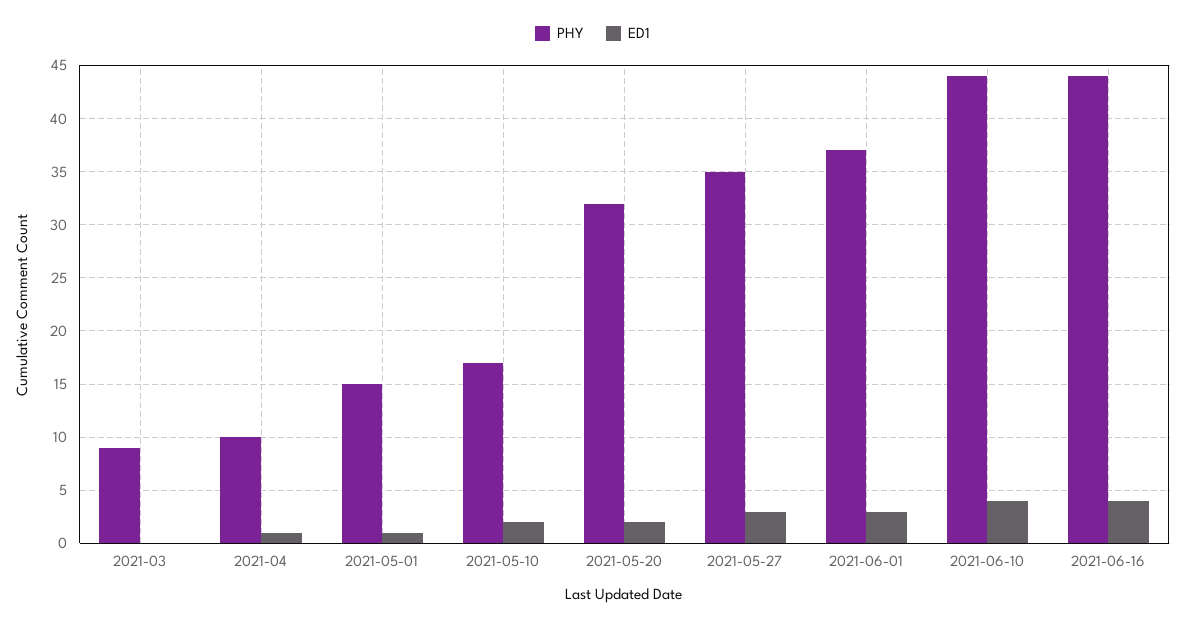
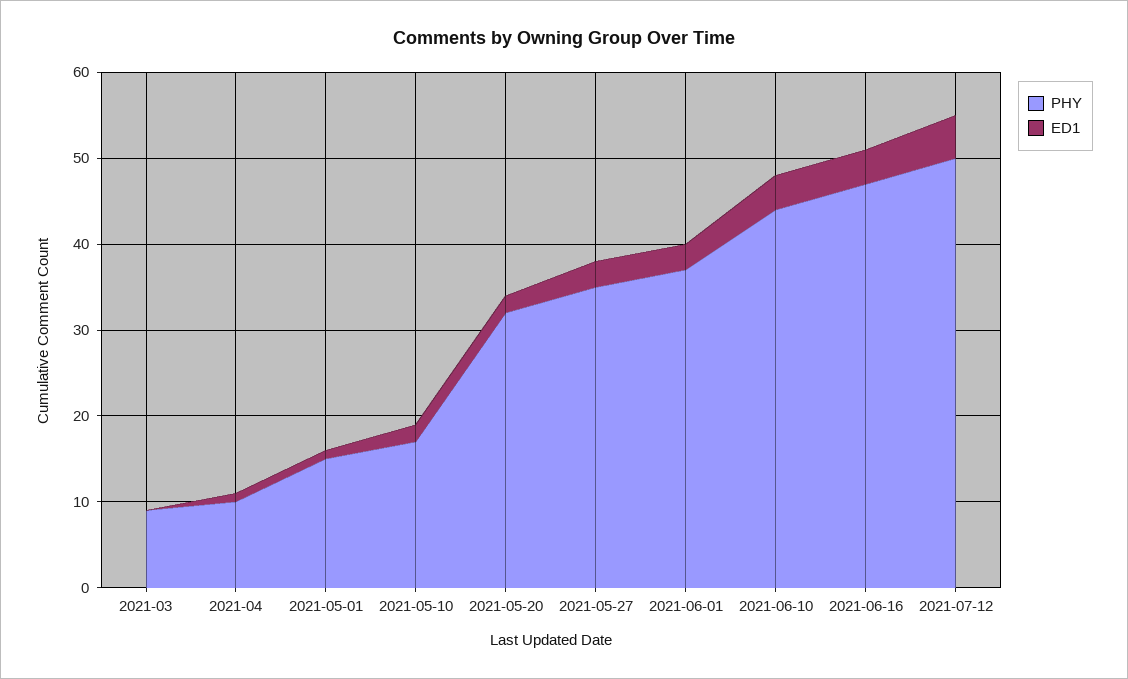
PHY, 2021-06-16: 44 -> 47
PHY, 2021-07-12: none -> 50
ED1, 2021-07-12: none -> 5

